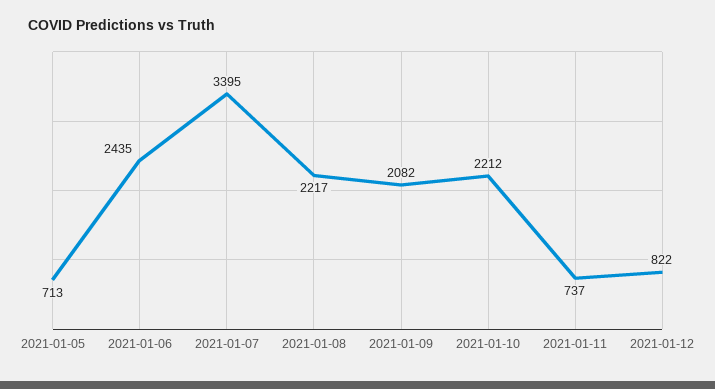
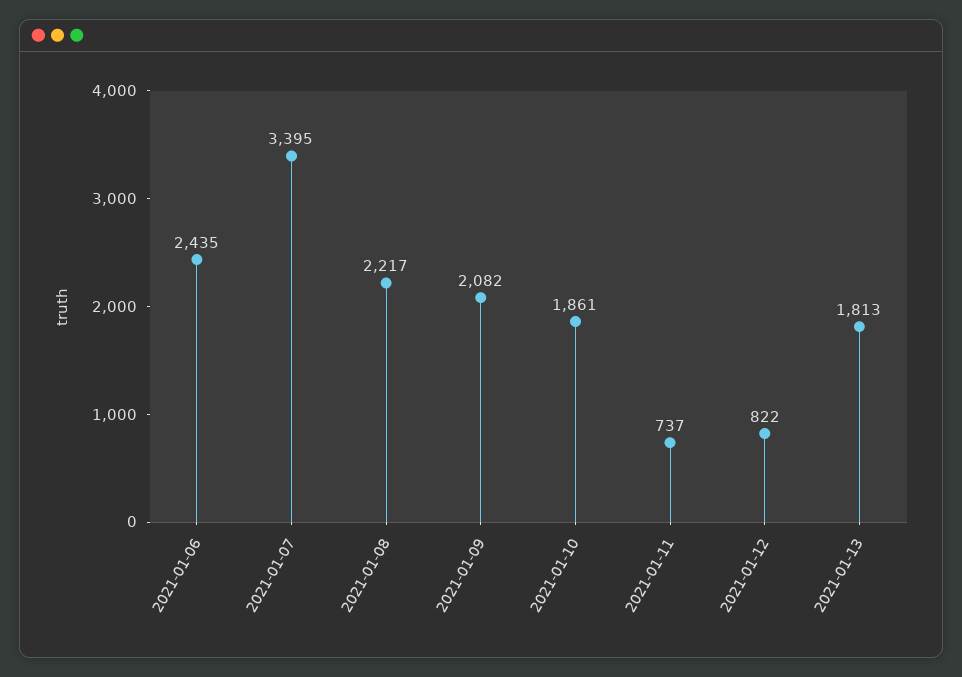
2021-01-05: 713 -> none
2021-01-10: 2212 -> 1861
2021-01-13: none -> 1813

